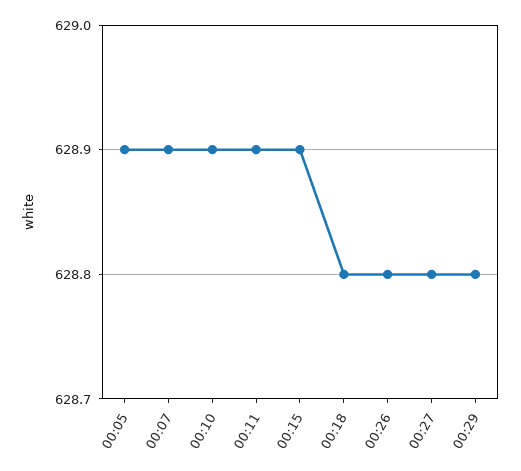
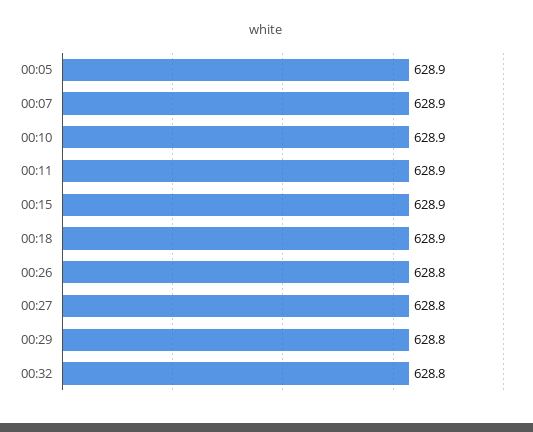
00:18: 628.8 -> 628.9
00:32: none -> 628.8

